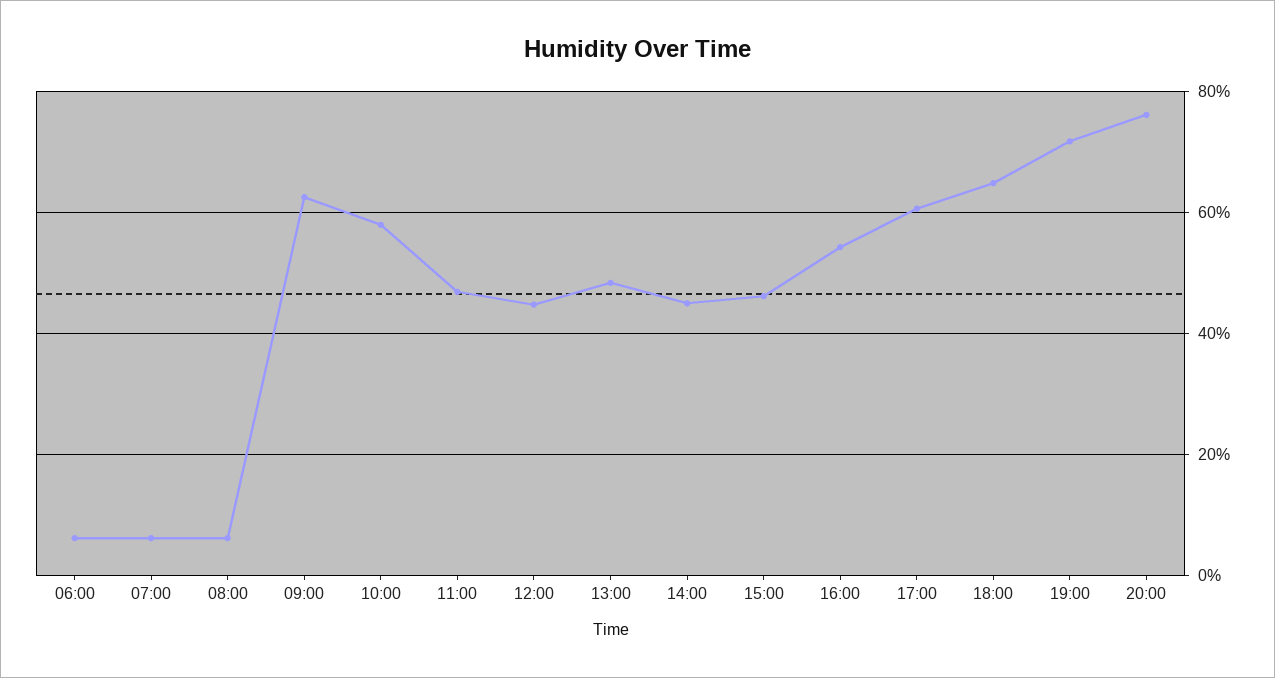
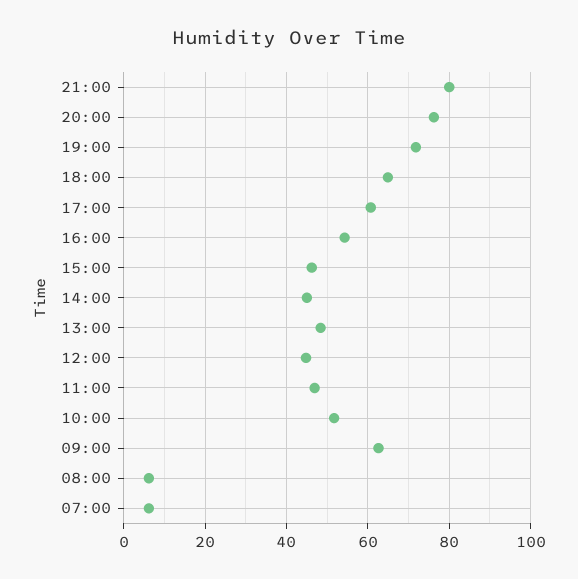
06:00: 6 -> none
10:00: 58 -> 52
21:00: none -> 80

